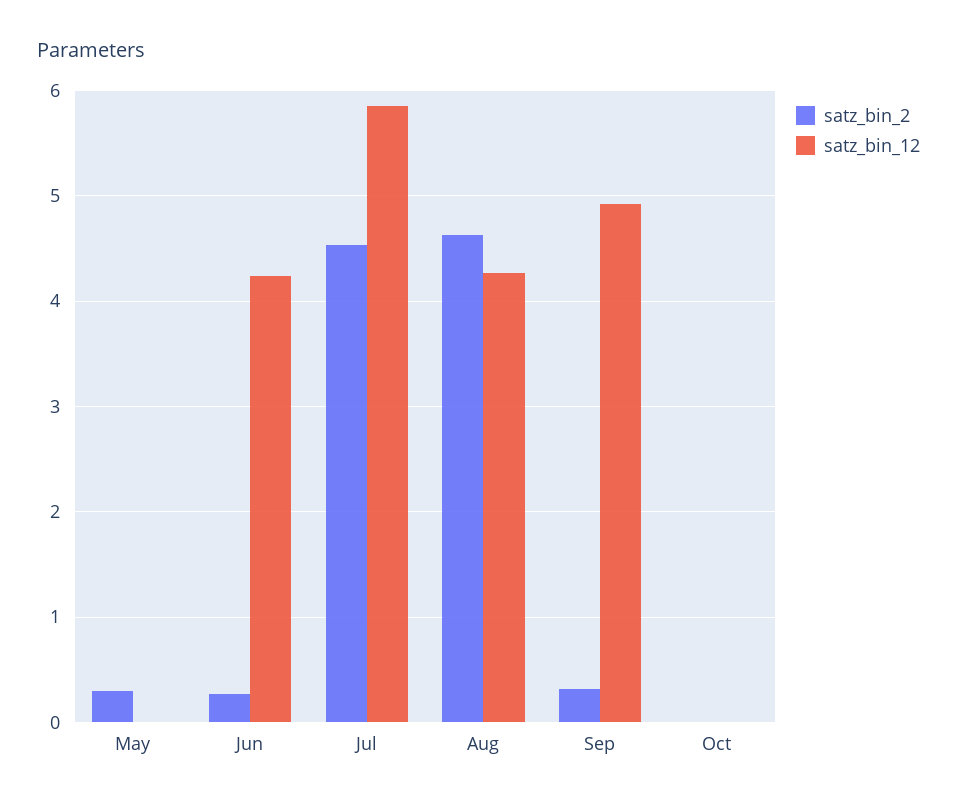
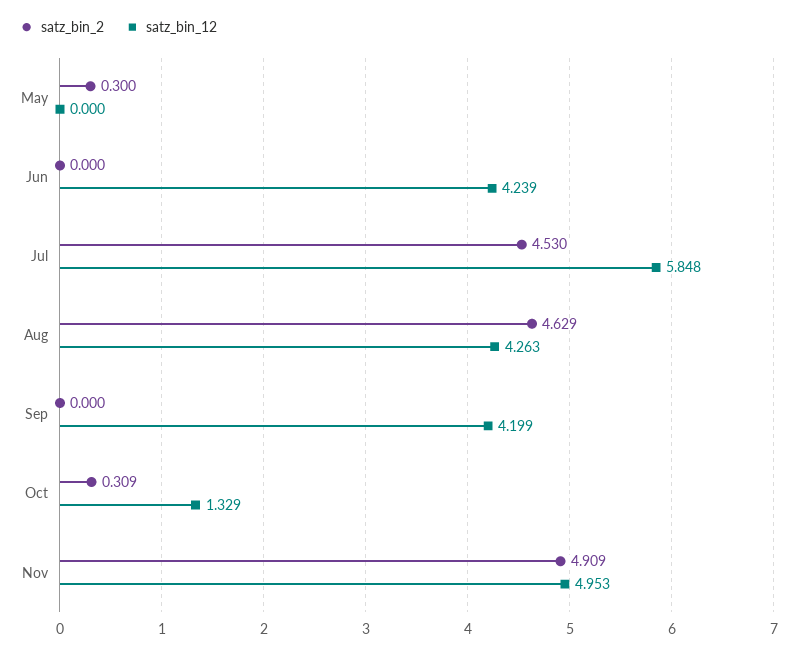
satz_bin_2, Jun: 0.3 -> 0
satz_bin_2, Sep: 0.3 -> 0
satz_bin_12, Sep: 4.9 -> 4.199
satz_bin_2, Oct: 0 -> 0.309
satz_bin_12, Oct: 0 -> 1.329
satz_bin_2, Nov: none -> 4.909
satz_bin_12, Nov: none -> 4.953

